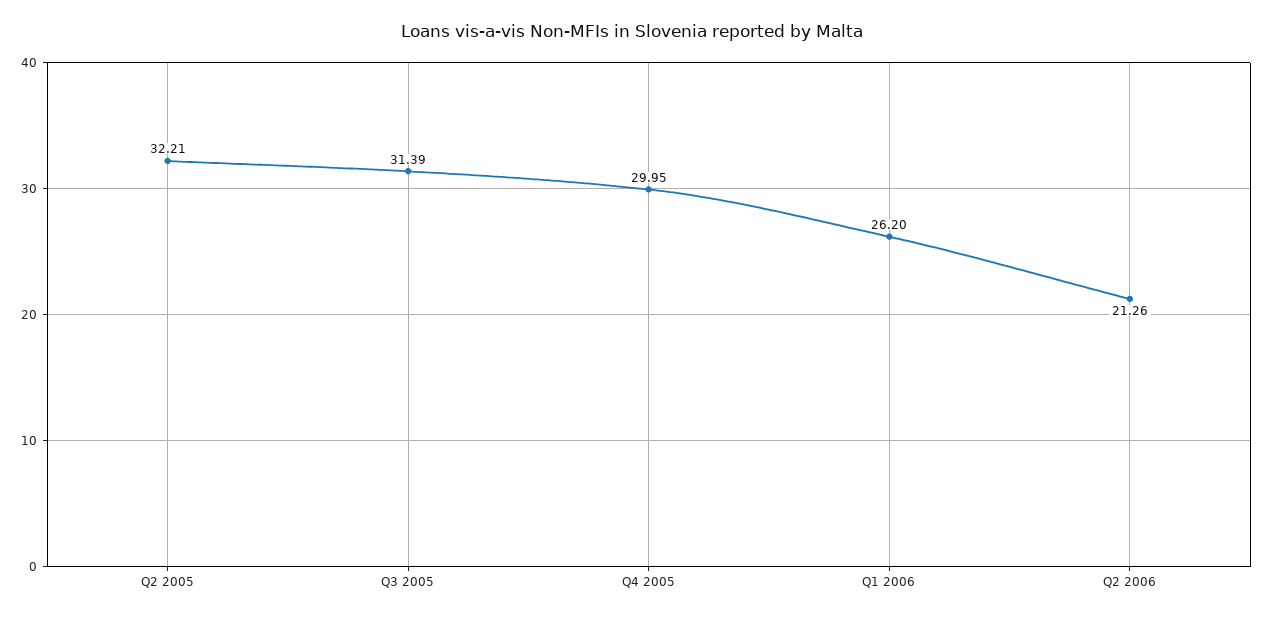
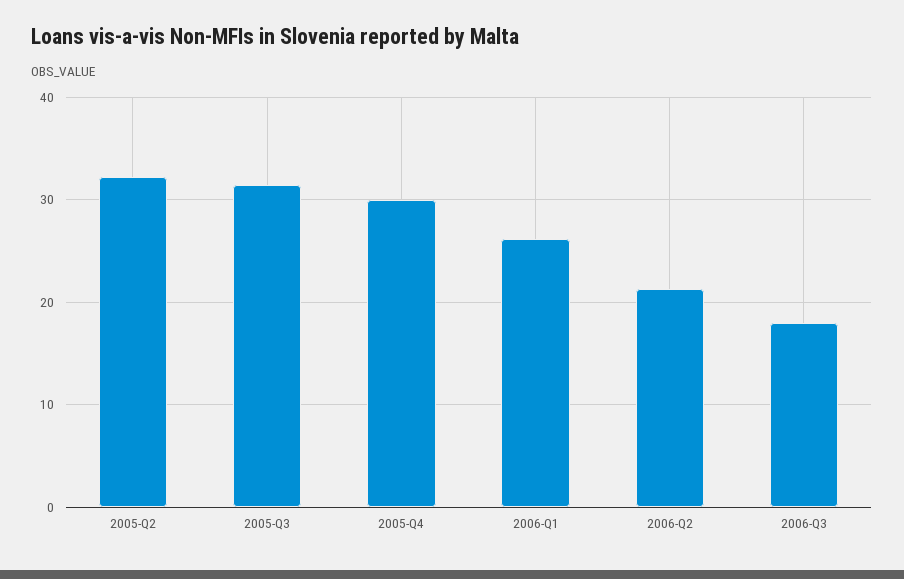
2006-Q3: none -> 18

